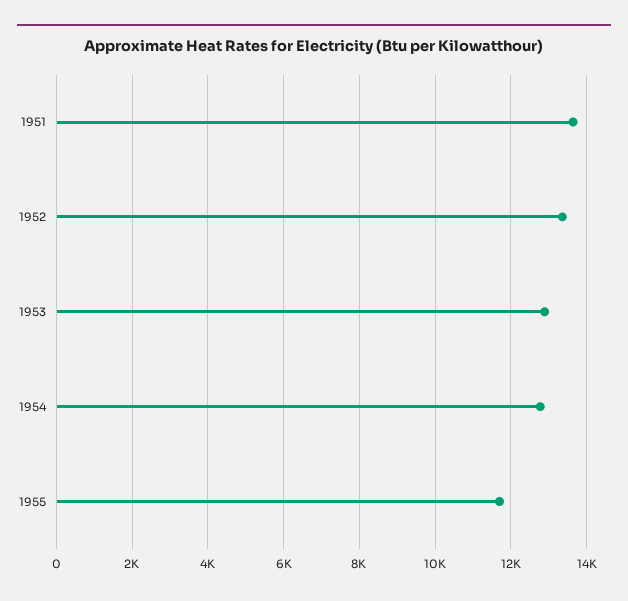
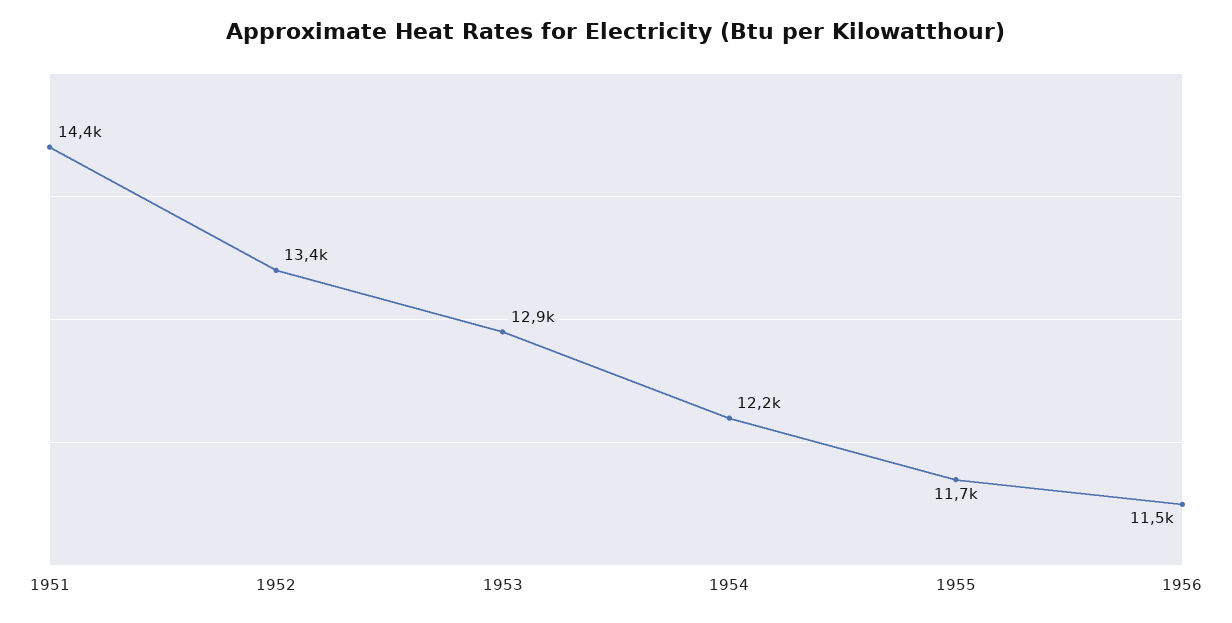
1951: 13600 -> 14400
1954: 12800 -> 12200
1956: none -> 11500

